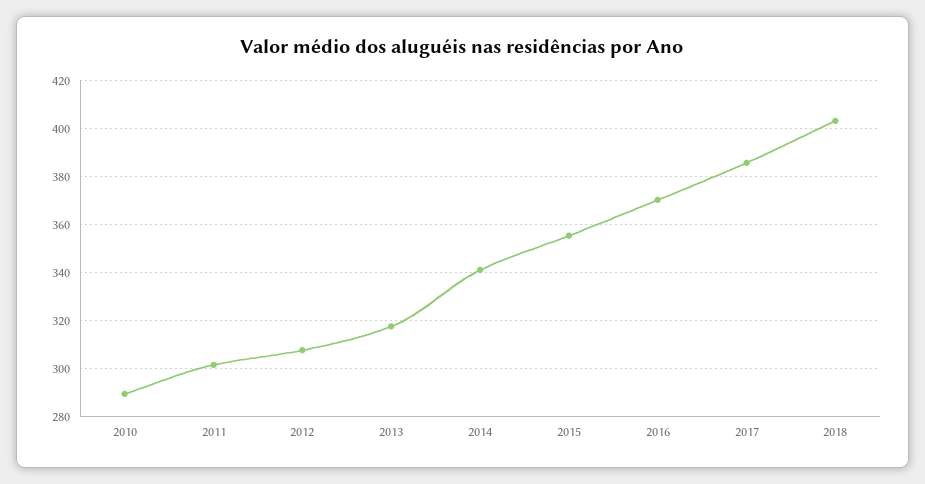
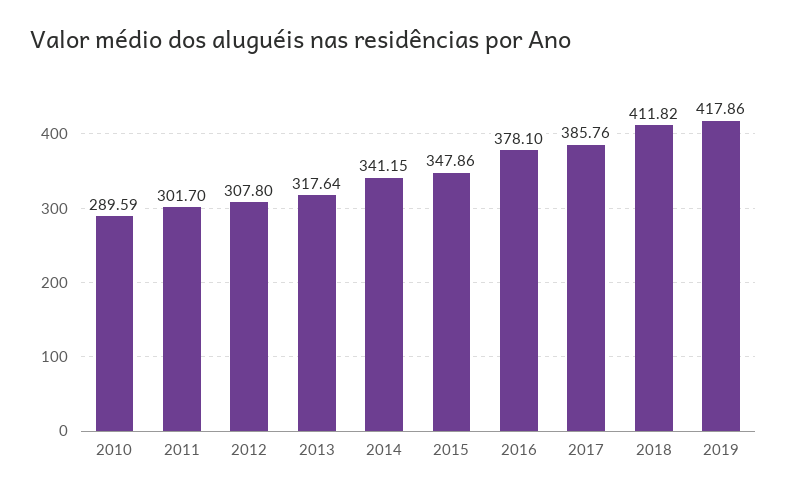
2015: 355 -> 347.86
2016: 370 -> 378.1
2018: 402.5 -> 411.82
2019: none -> 417.86

